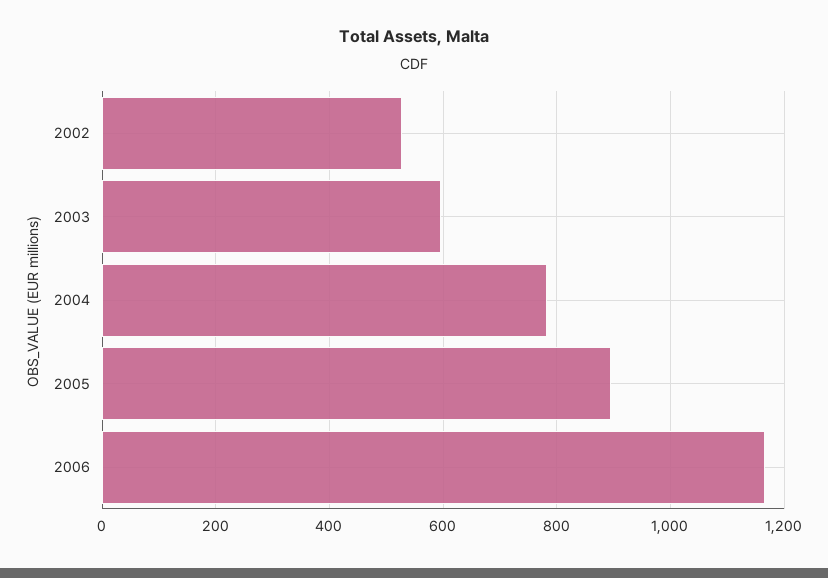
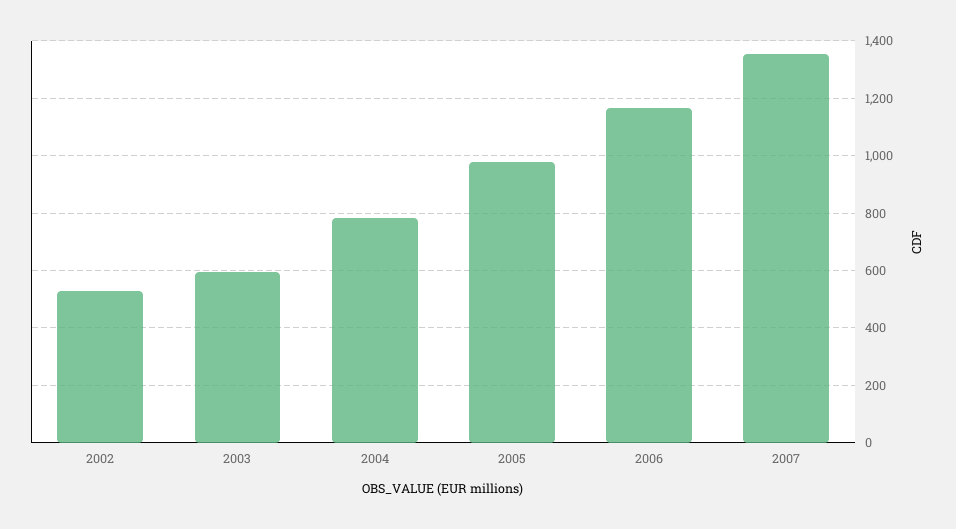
2005: 900 -> 975
2007: none -> 1350

